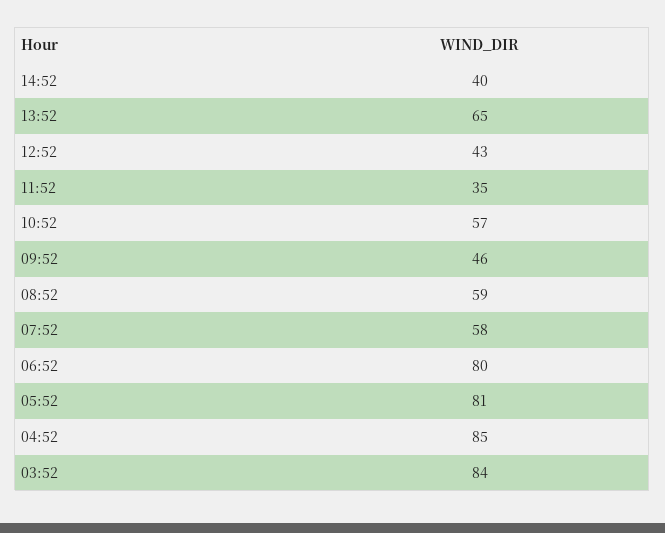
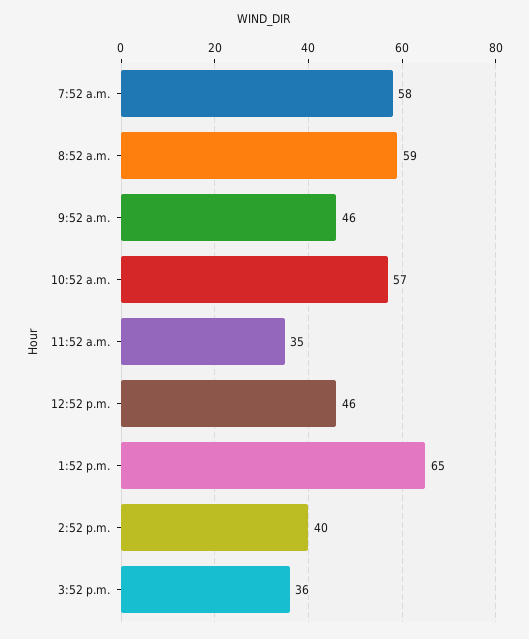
12:52: 43 -> 46
06:52: 80 -> none
05:52: 81 -> none
04:52: 85 -> none
03:52: 84 -> none
3:52 p.m.: none -> 36

